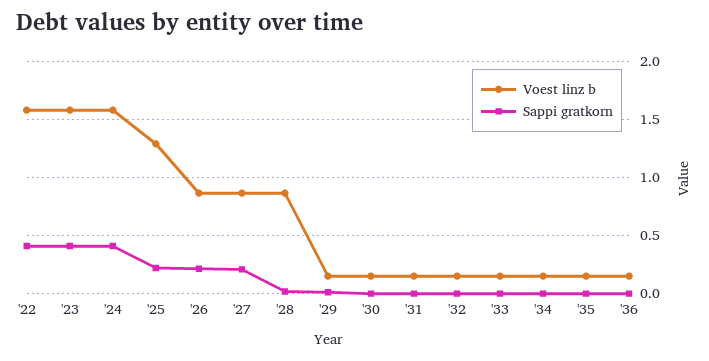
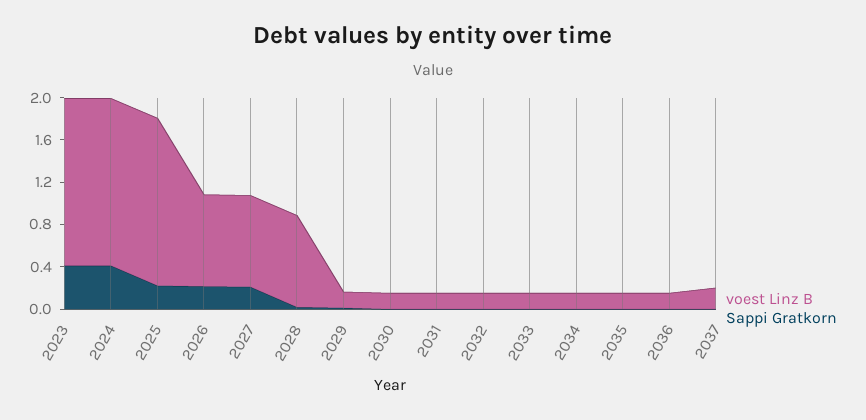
Voest linz b, '22: 1.6 -> none
Sappi gratkorn, '22: 0.4 -> none
Voest linz b, '25: 1.3 -> 1.6
Voest linz b, 2037: none -> 0.2
Sappi gratkorn, 2037: none -> 0

